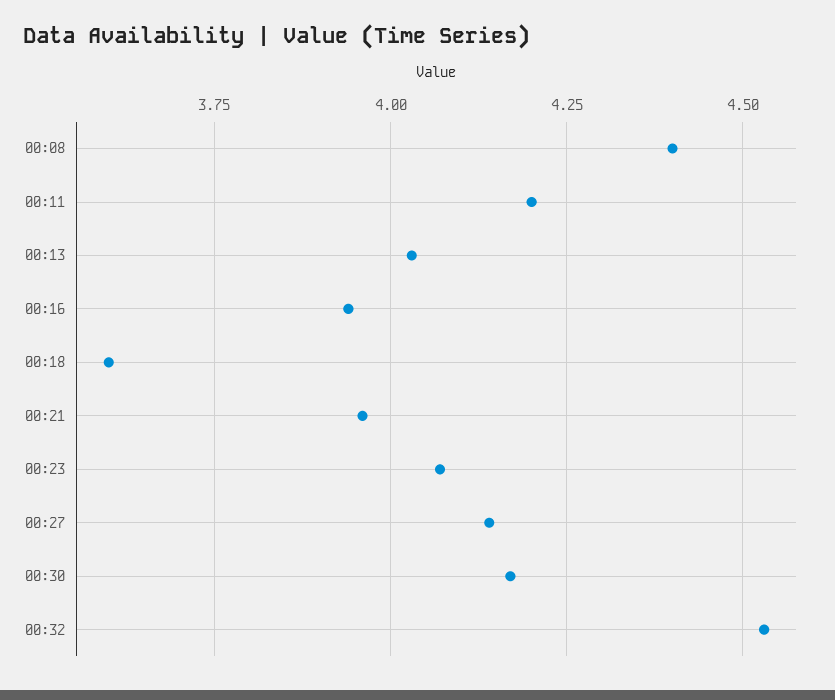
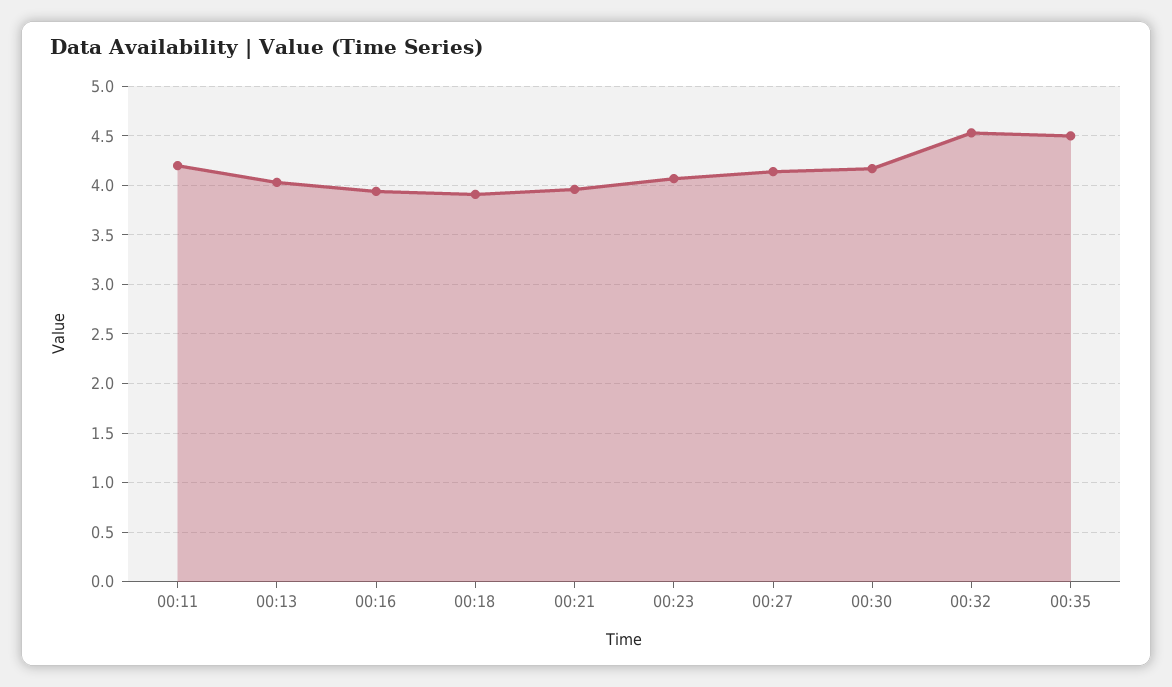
00:08: 4.4 -> none
00:18: 3.6 -> 3.9
00:35: none -> 4.5

